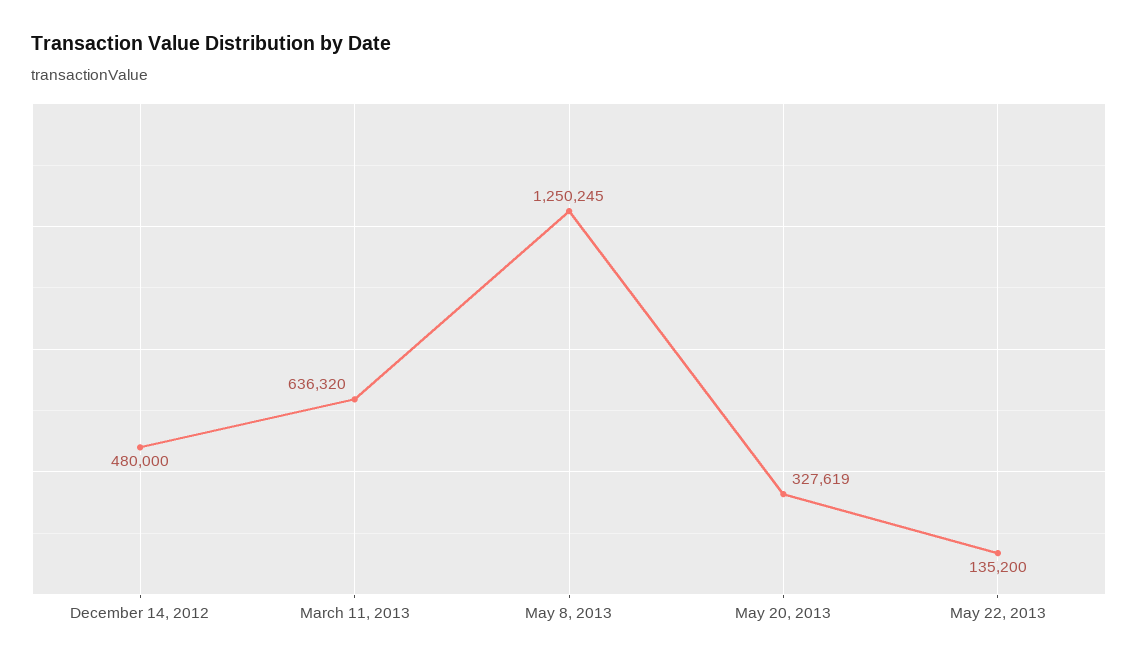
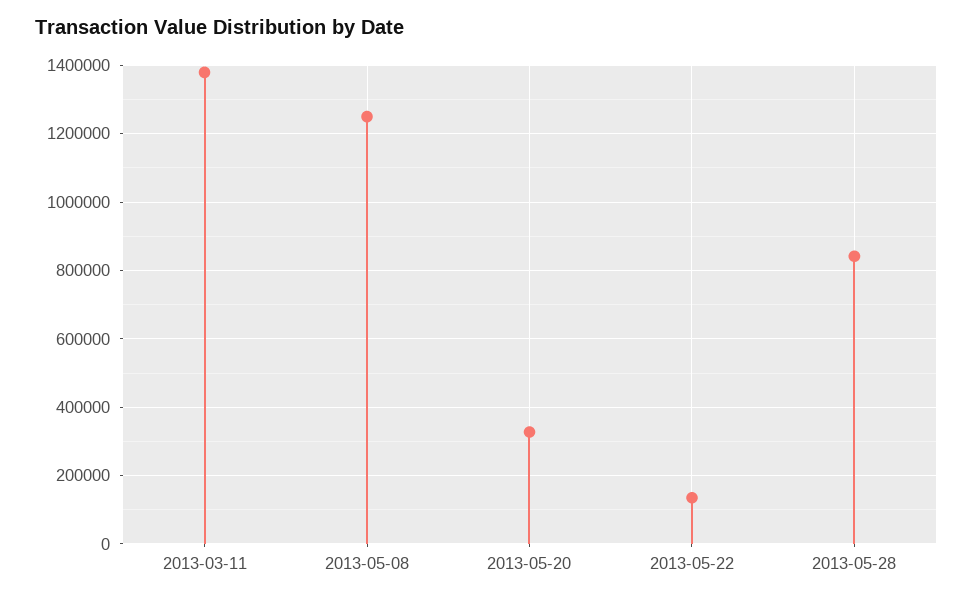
December 14, 2012: 480000 -> none
March 11, 2013: 636320 -> 1380000
2013-05-28: none -> 840000

